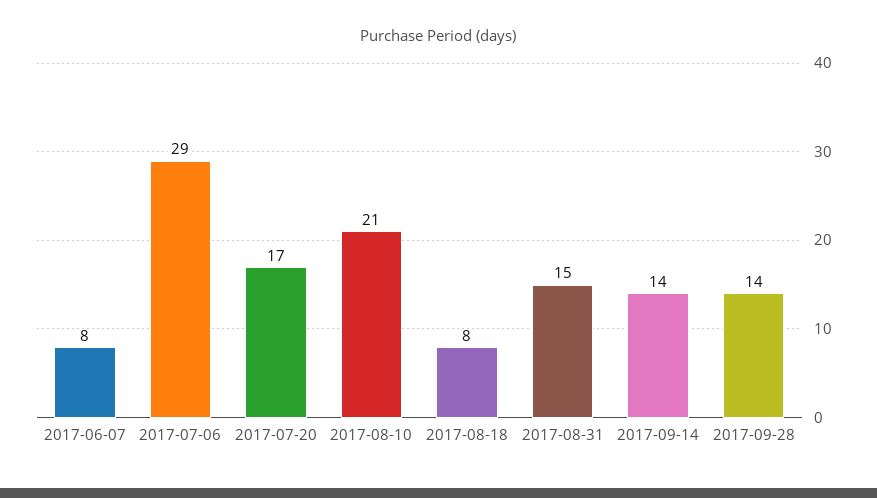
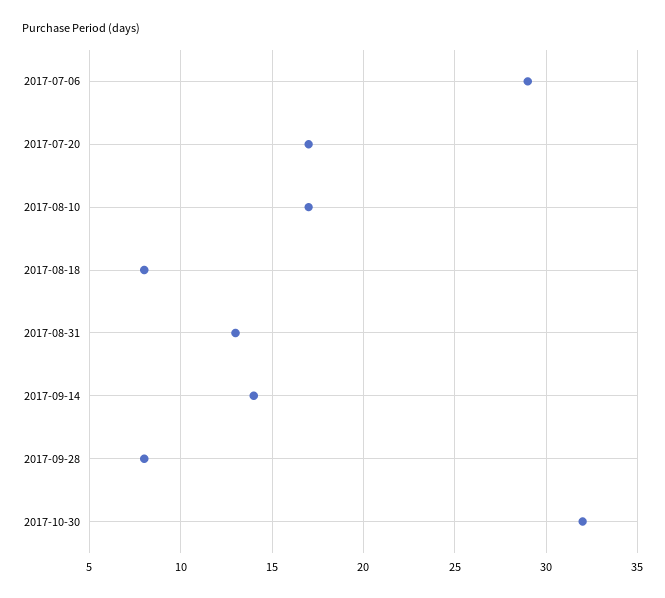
2017-06-07: 8 -> none
2017-08-10: 21 -> 17
2017-08-31: 15 -> 13
2017-09-28: 14 -> 8
2017-10-30: none -> 32

